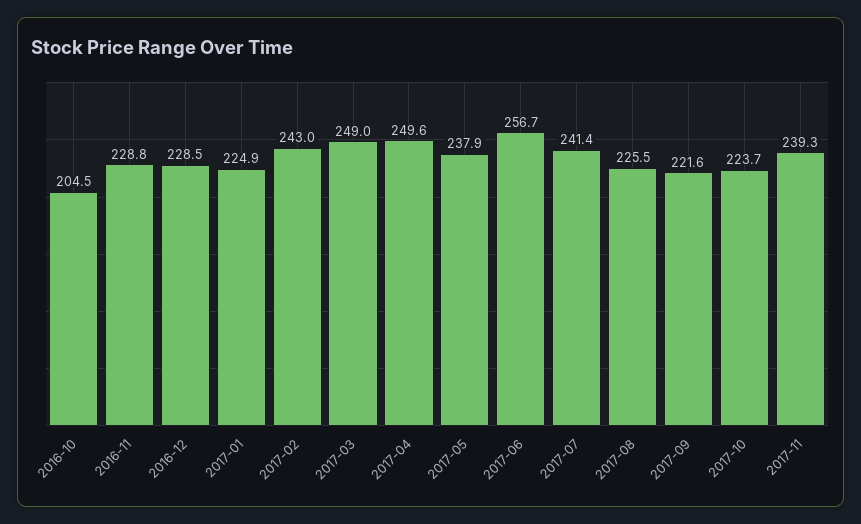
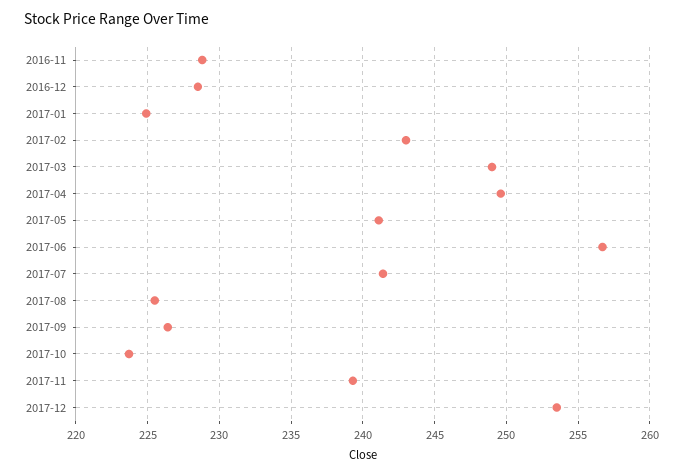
2016-10: 204.5 -> none
2017-05: 237.9 -> 241
2017-09: 221.6 -> 226.5
2017-12: none -> 253.5

